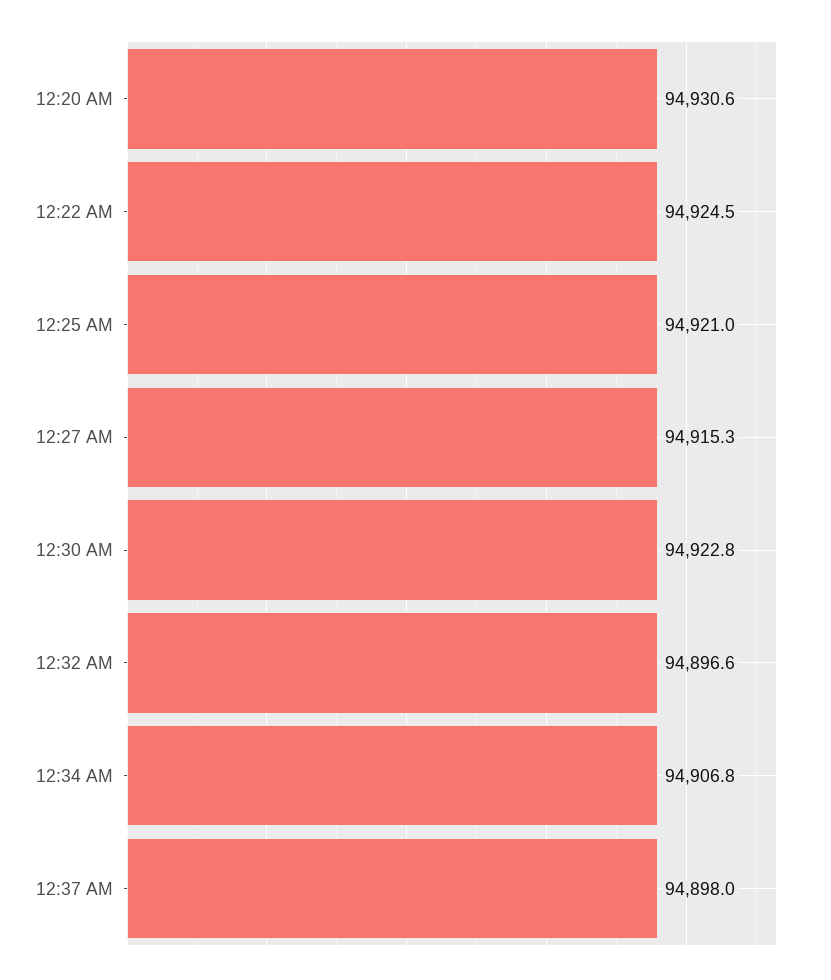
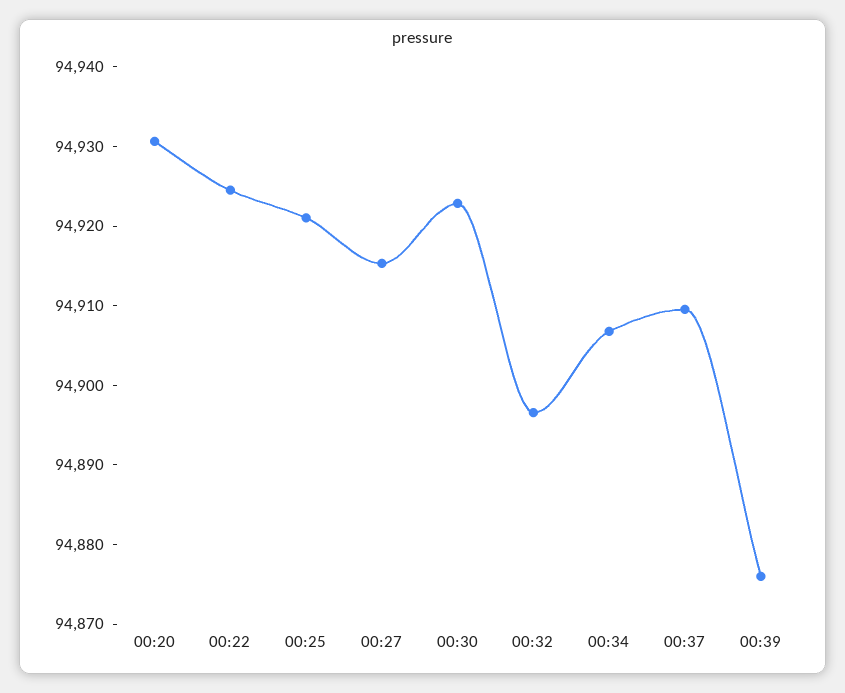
12:37 AM: 94898 -> 94910
00:39: none -> 94876

